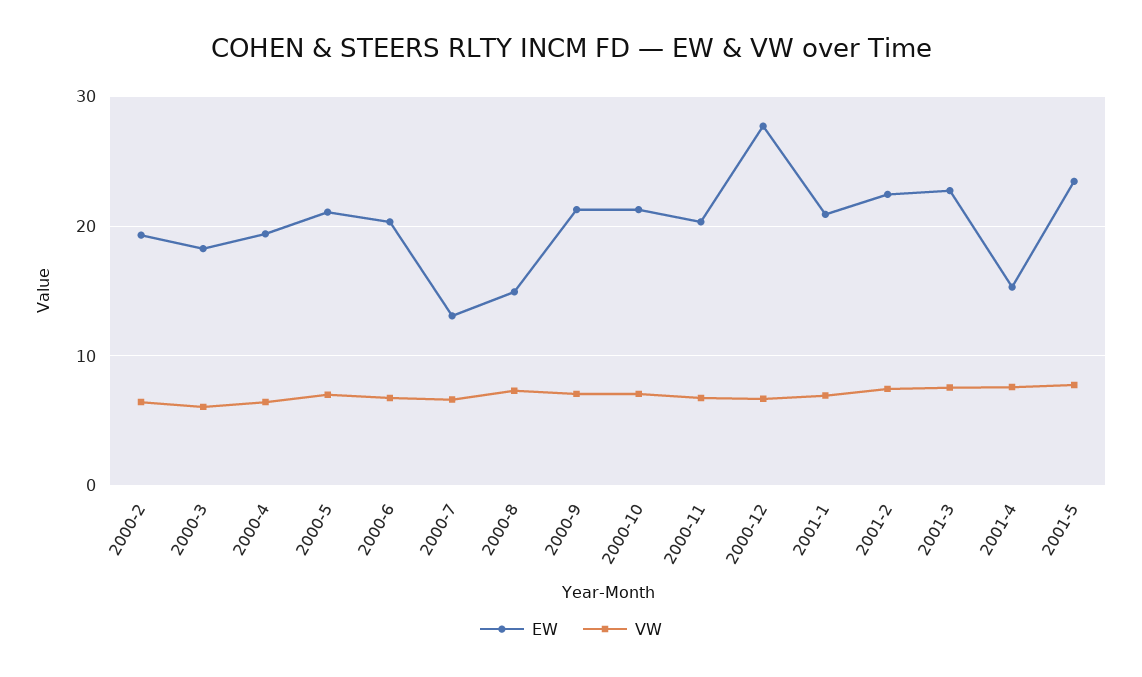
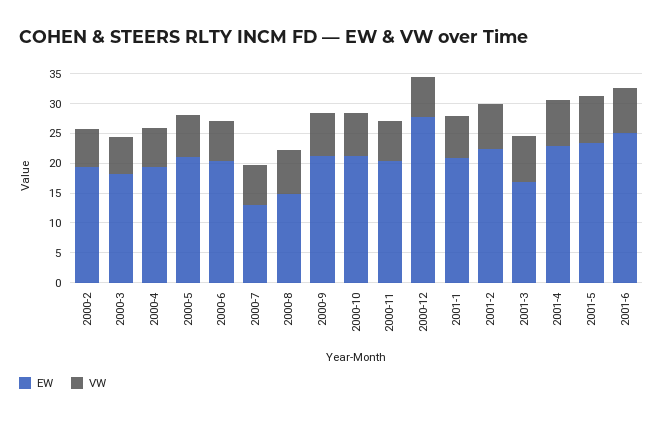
EW, 2001-3: 23 -> 17.5
EW, 2001-4: 15 -> 22.5
EW, 2001-6: none -> 25
VW, 2001-6: none -> 7.5

